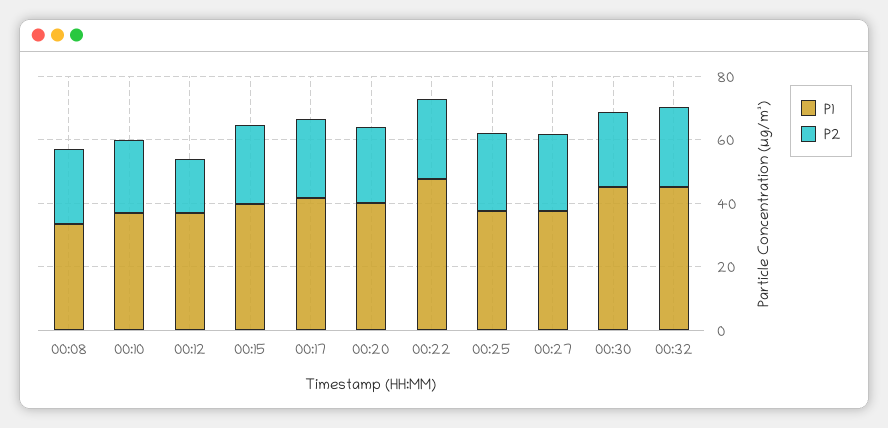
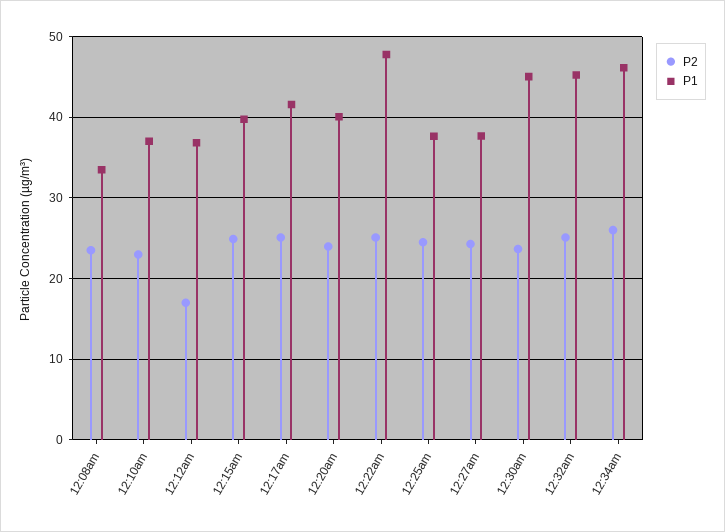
P2, 12:34am: none -> 26
P1, 12:34am: none -> 46

